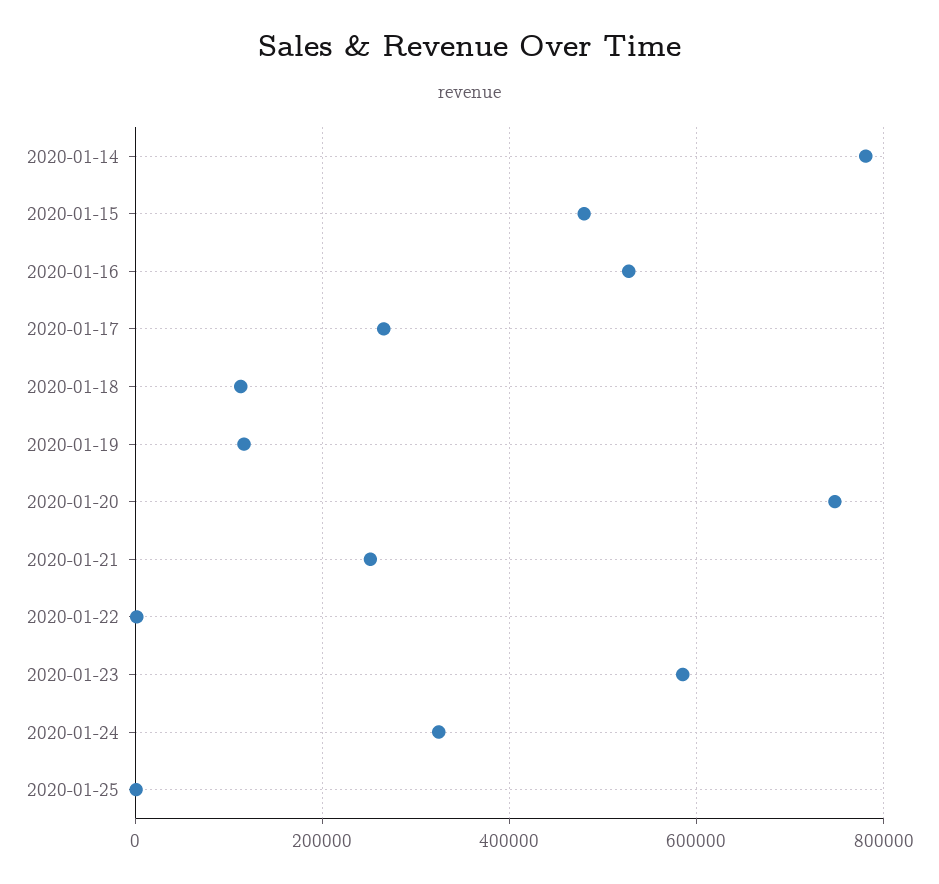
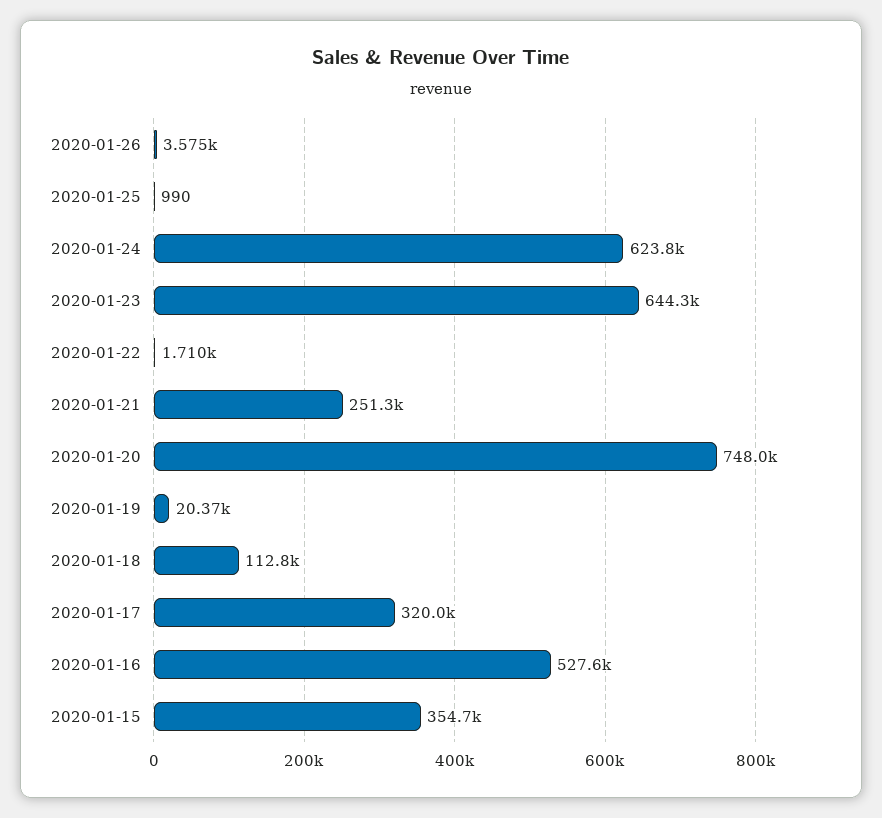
2020-01-14: 780000 -> none
2020-01-15: 480000 -> 354700
2020-01-17: 260000 -> 320000
2020-01-19: 120000 -> 20370
2020-01-23: 580000 -> 644300
2020-01-24: 320000 -> 623800
2020-01-26: none -> 3575

